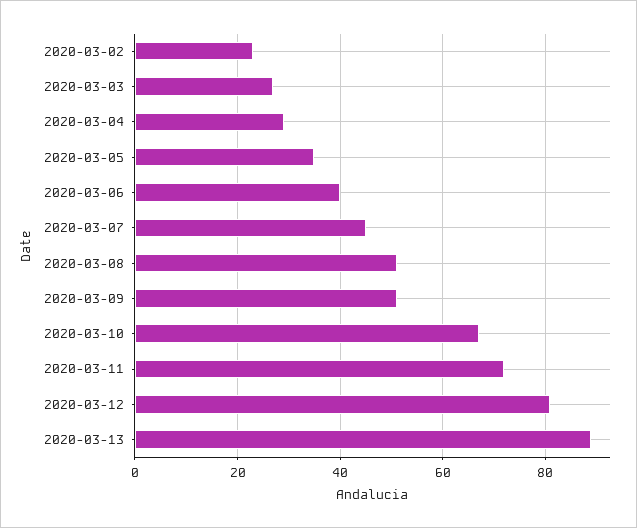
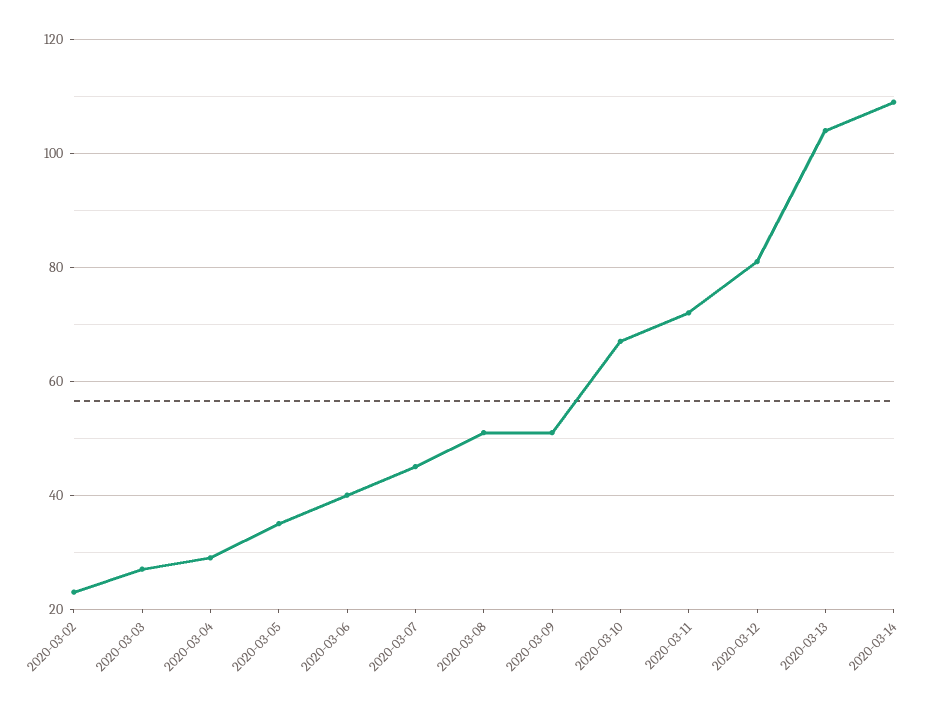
2020-03-13: 90 -> 105
2020-03-14: none -> 110

